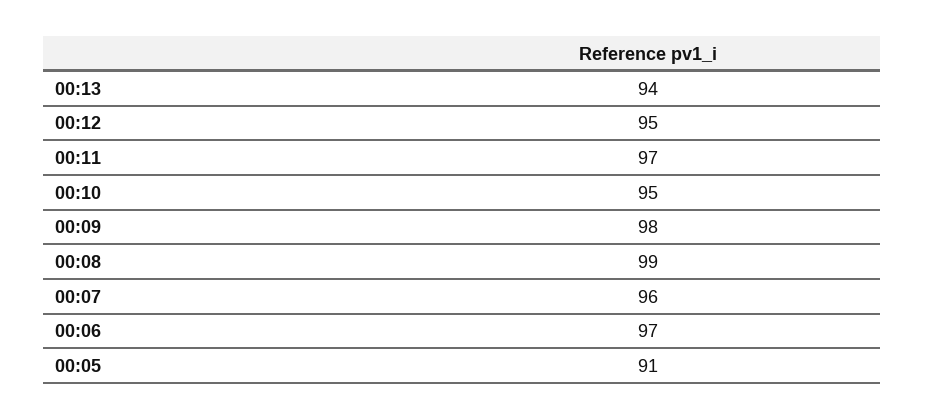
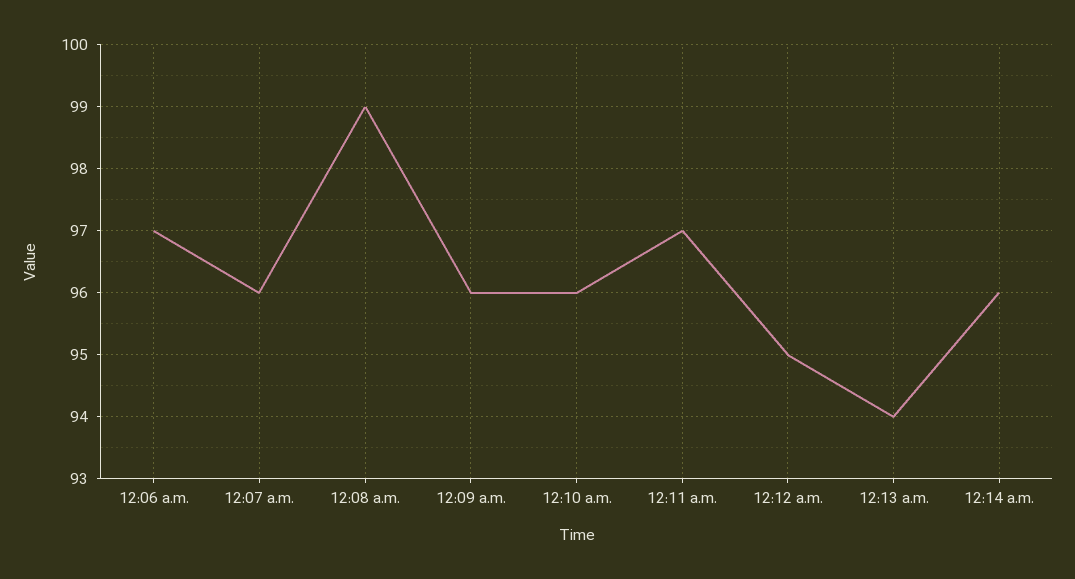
00:10: 95 -> 96
00:09: 98 -> 96
00:05: 91 -> none
12:14 a.m.: none -> 96

